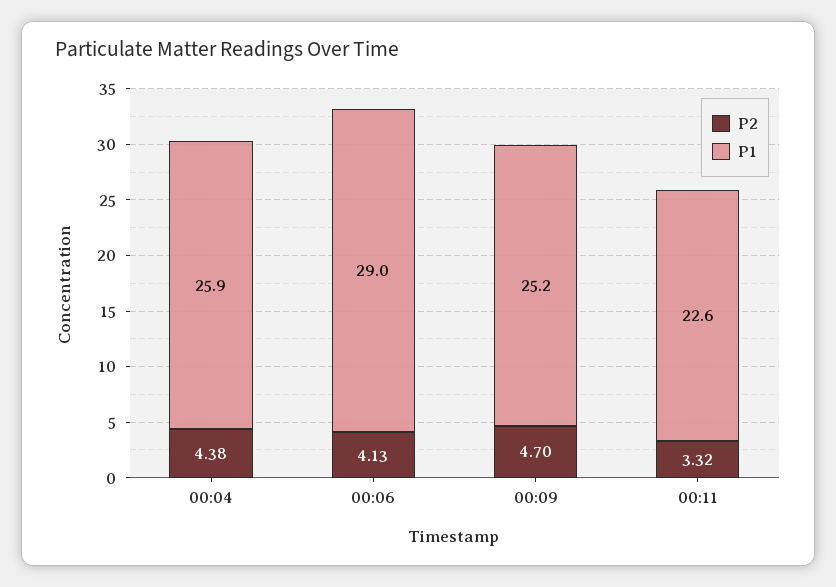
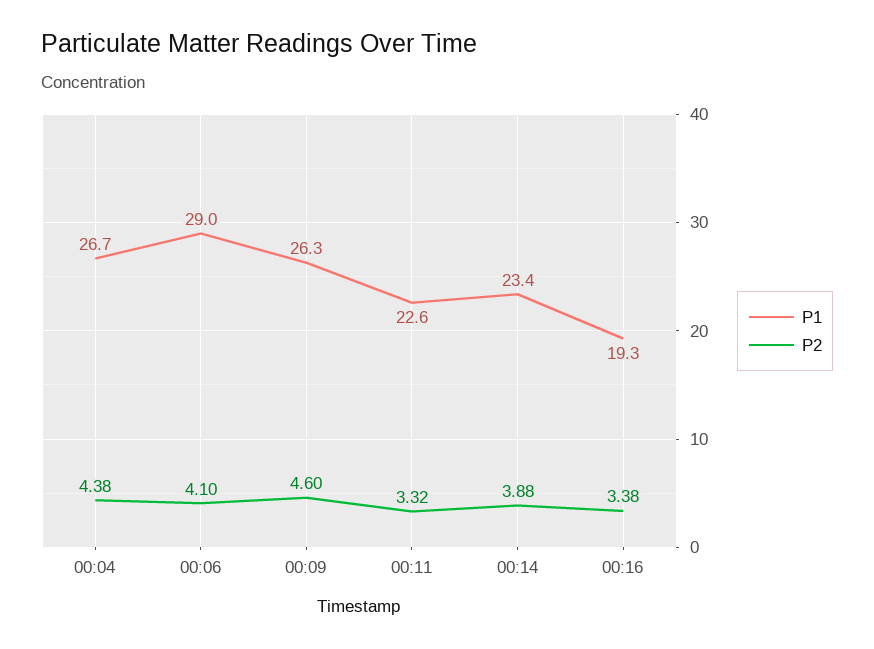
P1, 00:04: 25.9 -> 26.7
P2, 00:06: 4.13 -> 4.1
P2, 00:09: 4.7 -> 4.6
P1, 00:09: 25.2 -> 26.3
P1, 00:14: none -> 23.4
P2, 00:14: none -> 3.88
P1, 00:16: none -> 19.3
P2, 00:16: none -> 3.38

